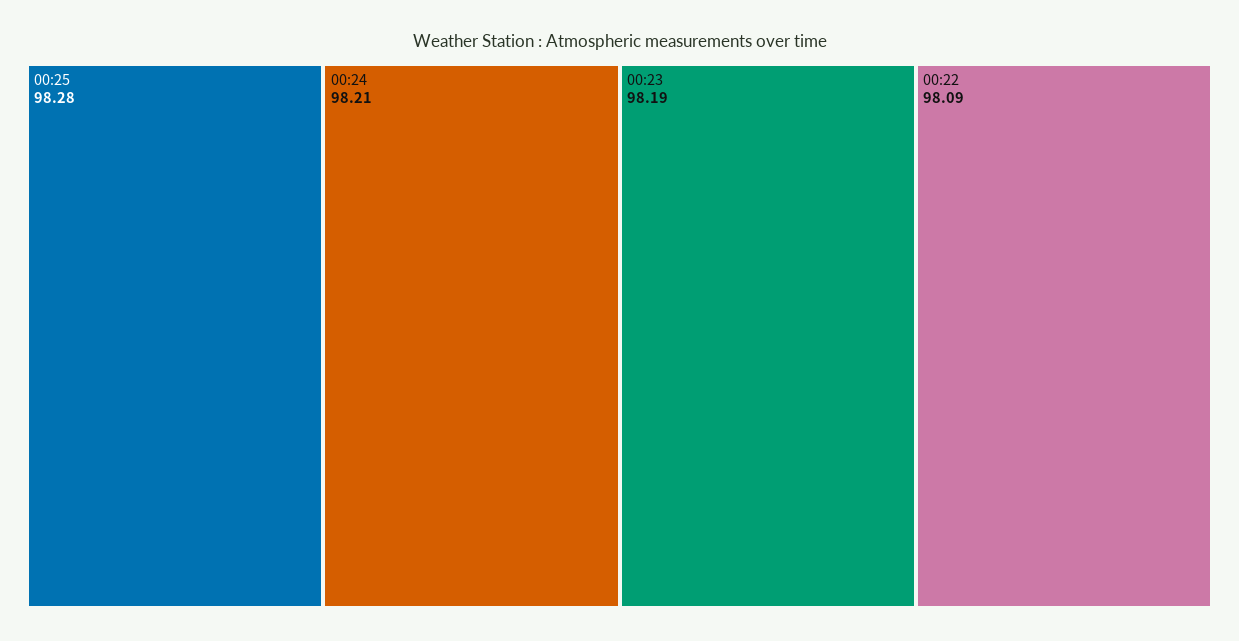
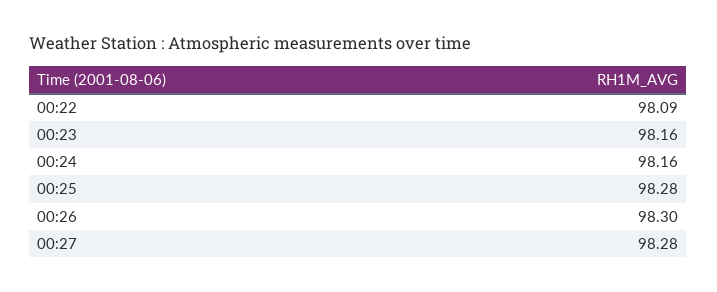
00:24: 98.21 -> 98.16
00:23: 98.19 -> 98.16
00:26: none -> 98.3
00:27: none -> 98.28

